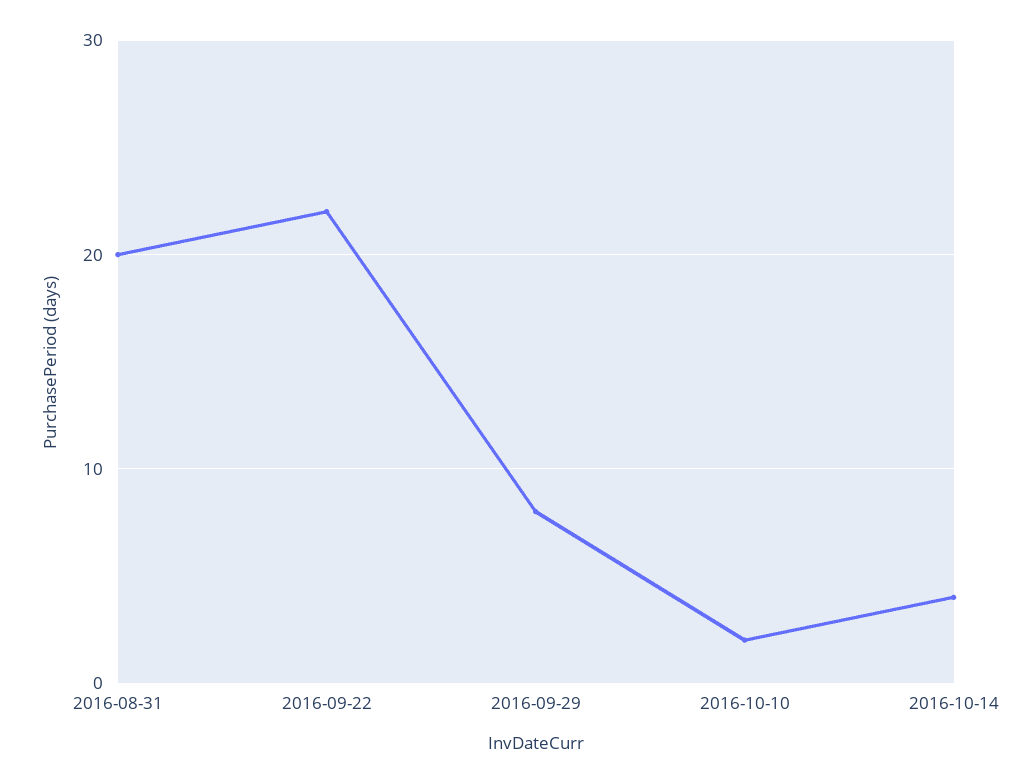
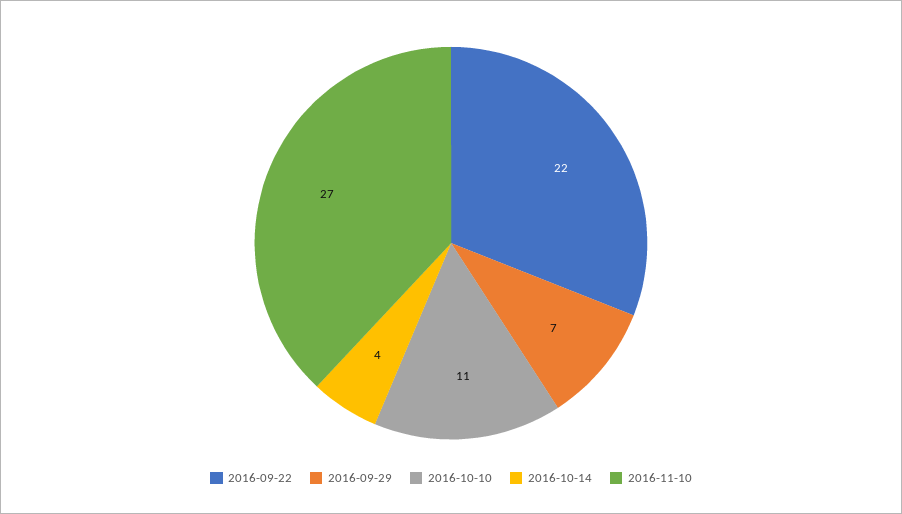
2016-08-31: 20 -> none
2016-09-29: 8 -> 7
2016-10-10: 2 -> 11
2016-11-10: none -> 27

